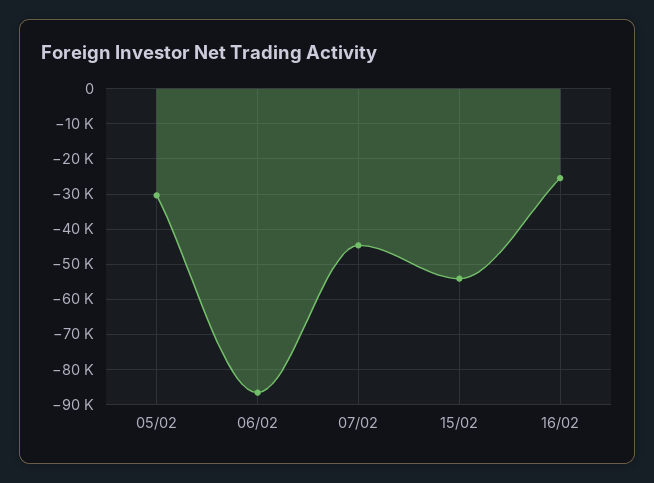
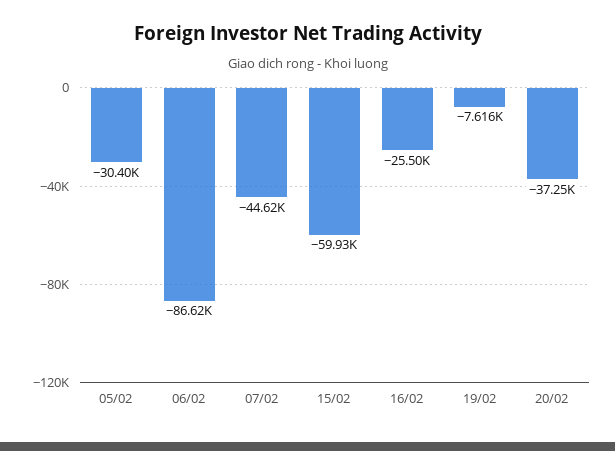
15/02: -54000 -> -59930
19/02: none -> -7616
20/02: none -> -37250

